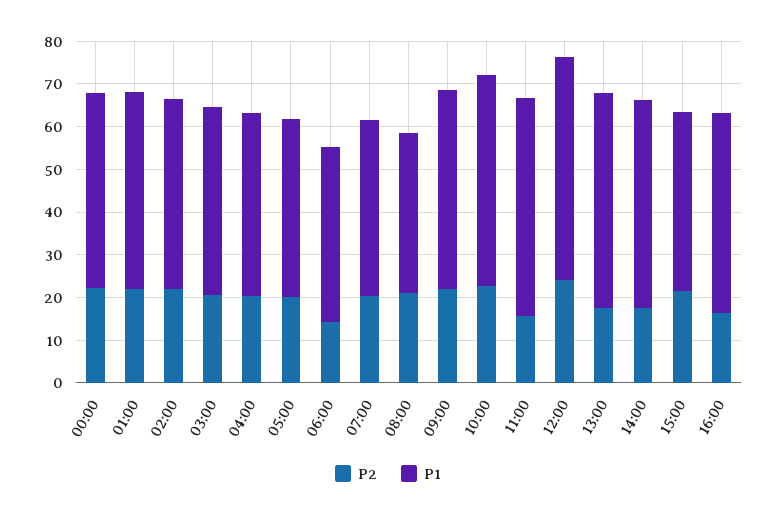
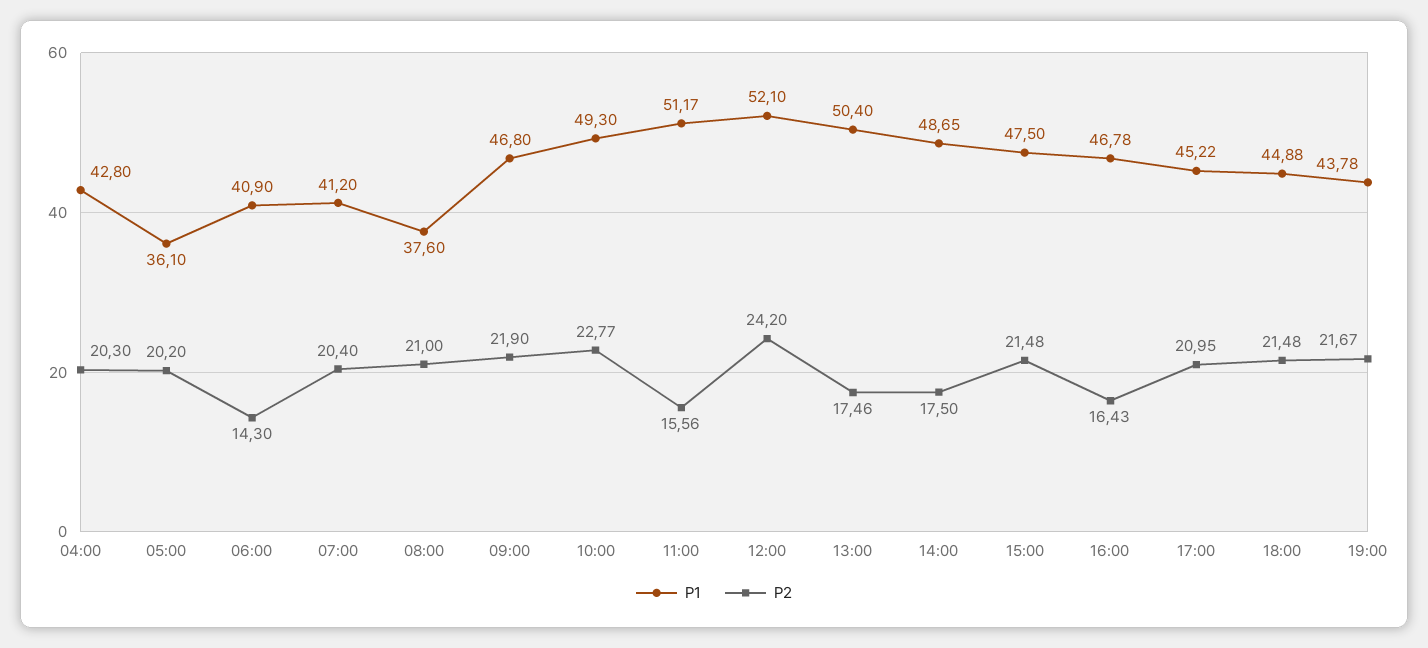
P2, 00:00: 22 -> none
P1, 00:00: 46 -> none
P2, 01:00: 22 -> none
P1, 01:00: 46 -> none
P2, 02:00: 22 -> none
P1, 02:00: 44 -> none
P2, 03:00: 20 -> none
P1, 03:00: 44 -> none
P1, 05:00: 42 -> 36.1
P1, 15:00: 42 -> 47.5
P1, 17:00: none -> 45.22
P2, 17:00: none -> 20.95
P1, 18:00: none -> 44.88
P2, 18:00: none -> 21.48
P1, 19:00: none -> 43.78
P2, 19:00: none -> 21.67

